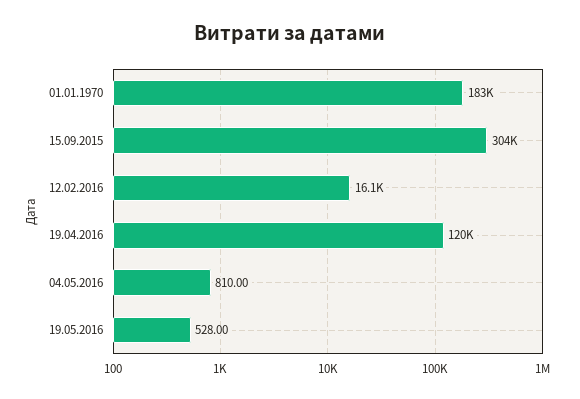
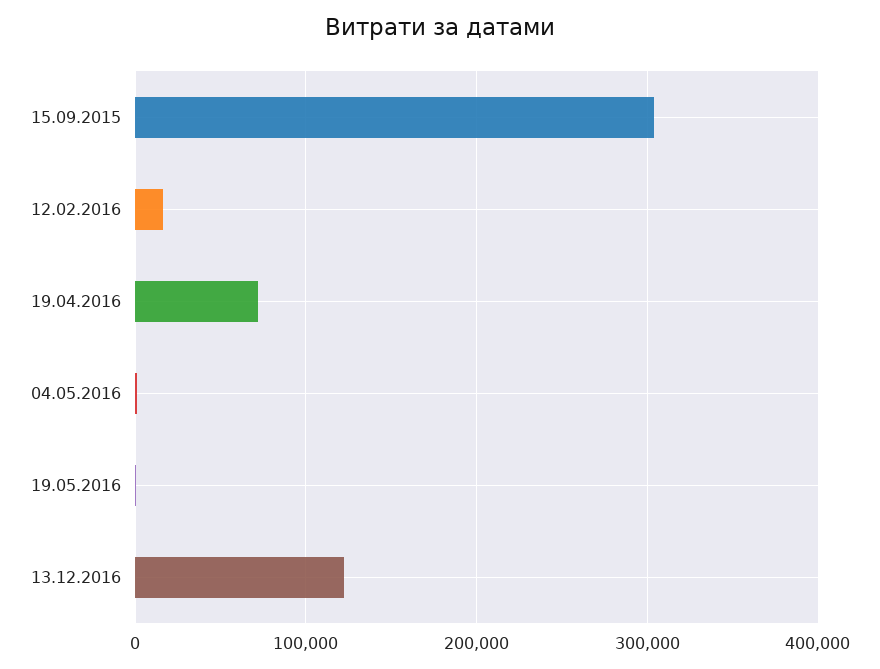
01.01.1970: 183000 -> none
19.04.2016: 120000 -> 70000
13.12.2016: none -> 120000

